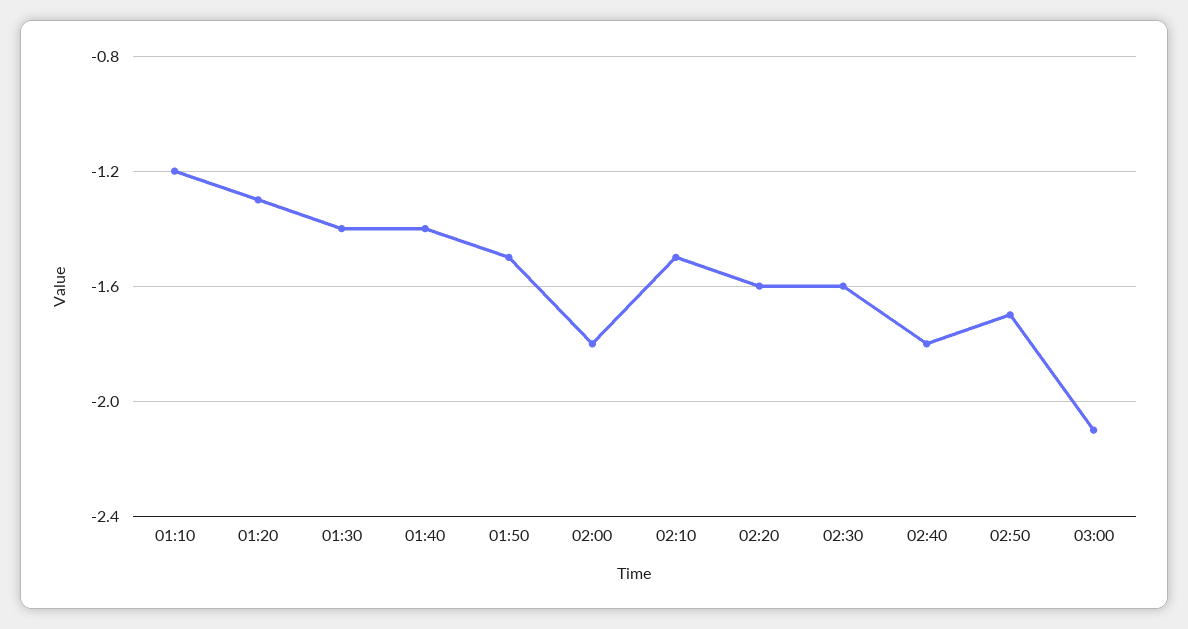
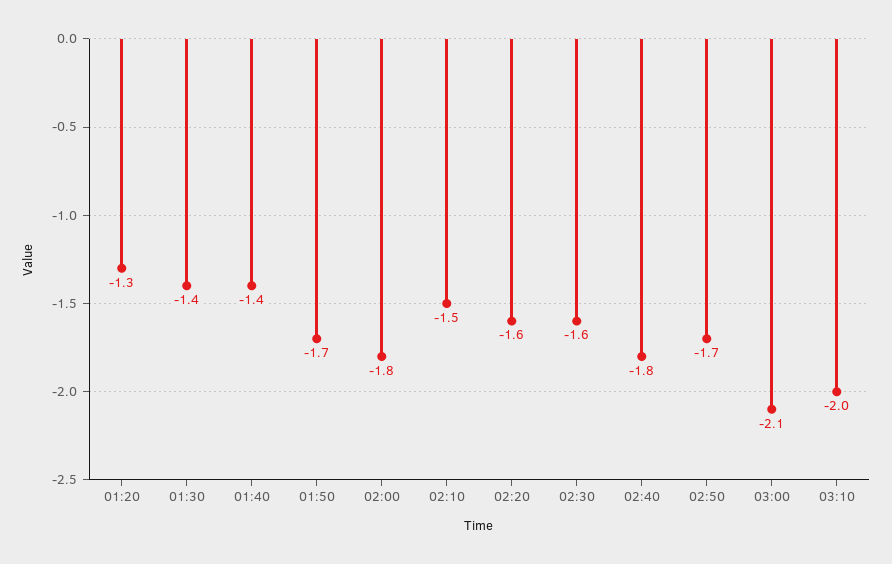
01:10: -1.2 -> none
01:50: -1.5 -> -1.7
03:10: none -> -2

